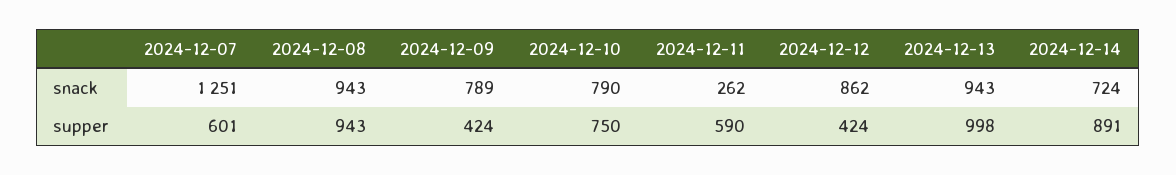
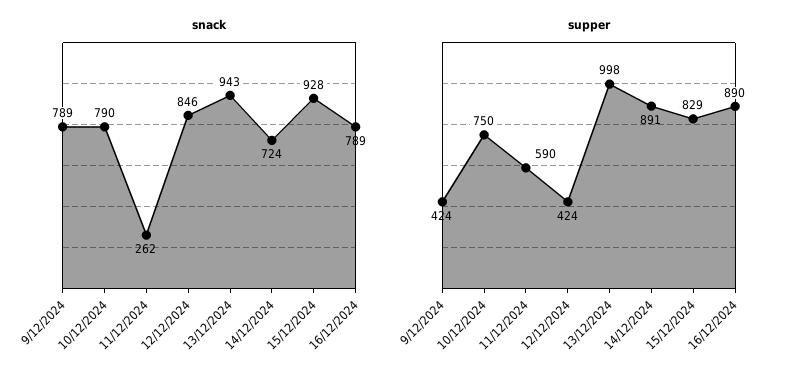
snack, 2024-12-07: 1251 -> none
snack, 2024-12-08: 943 -> none
snack, 2024-12-12: 862 -> 846
supper, 2024-12-07: 601 -> none
supper, 2024-12-08: 943 -> none
snack, 15/12/2024: none -> 928
snack, 16/12/2024: none -> 789
supper, 15/12/2024: none -> 829
supper, 16/12/2024: none -> 890

